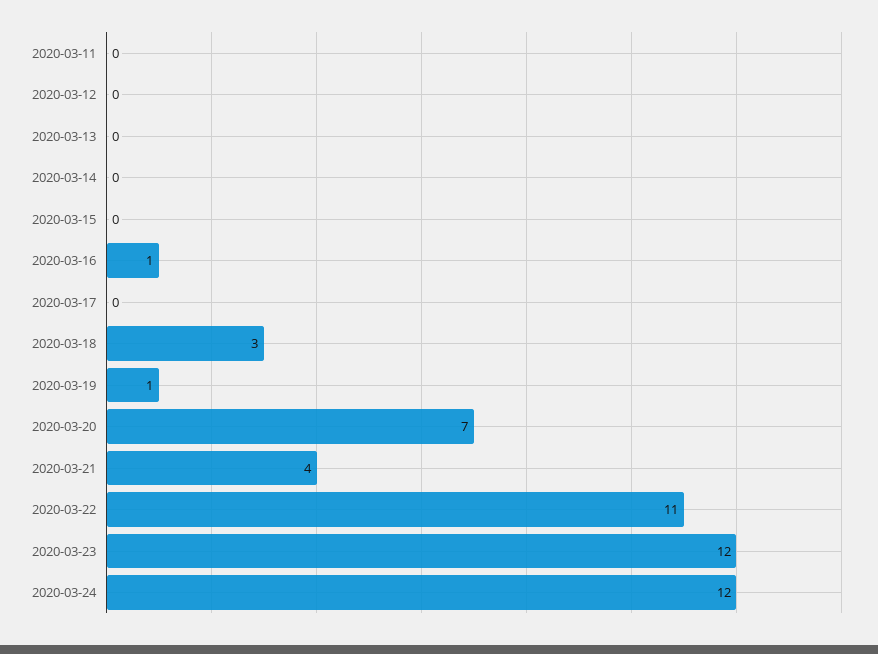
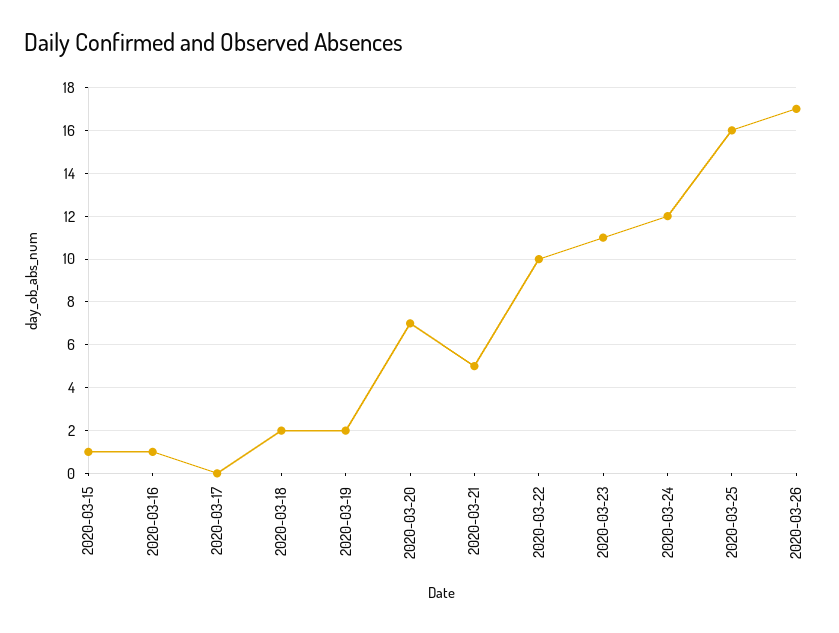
2020-03-11: 0 -> none
2020-03-12: 0 -> none
2020-03-13: 0 -> none
2020-03-14: 0 -> none
2020-03-15: 0 -> 1
2020-03-18: 3 -> 2
2020-03-19: 1 -> 2
2020-03-21: 4 -> 5
2020-03-22: 11 -> 10
2020-03-23: 12 -> 11
2020-03-25: none -> 16
2020-03-26: none -> 17

